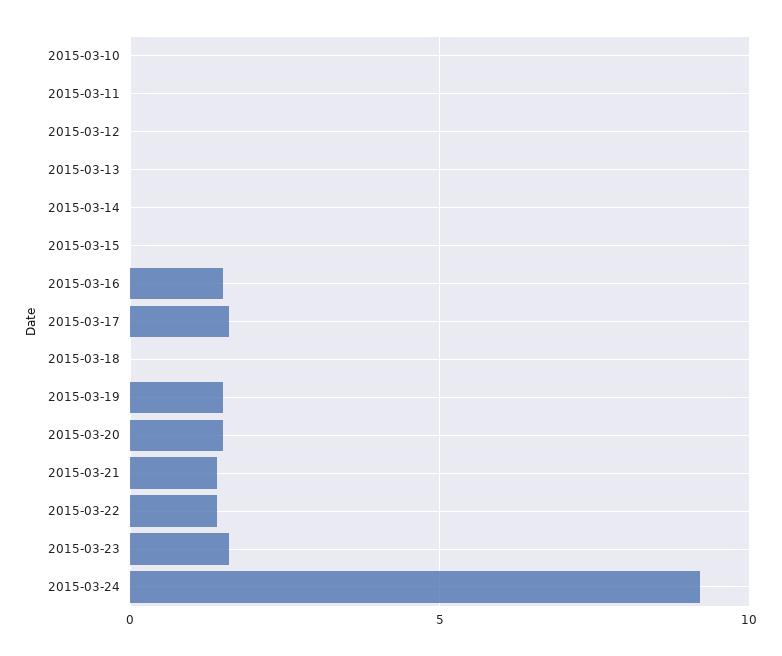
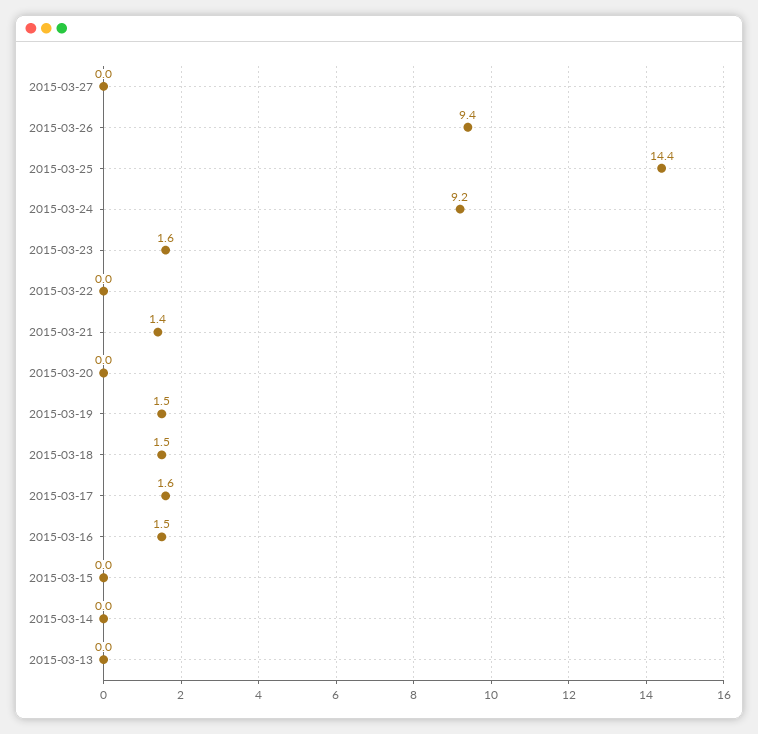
2015-03-10: 0 -> none
2015-03-11: 0 -> none
2015-03-12: 0 -> none
2015-03-18: 0 -> 1.5
2015-03-20: 1.5 -> 0
2015-03-22: 1.5 -> 0
2015-03-27: none -> 0
2015-03-26: none -> 9.4
2015-03-25: none -> 14.4

